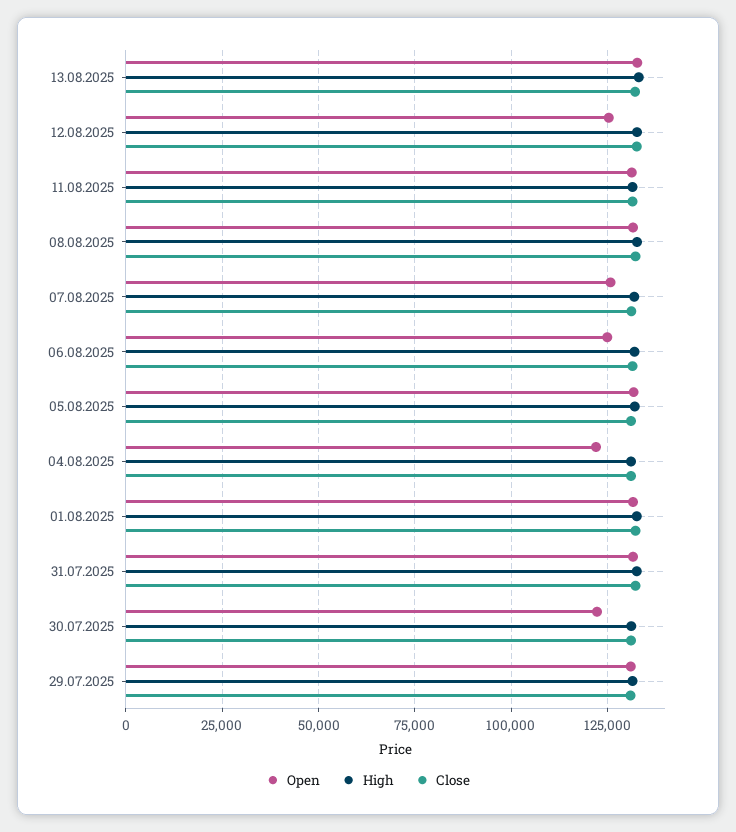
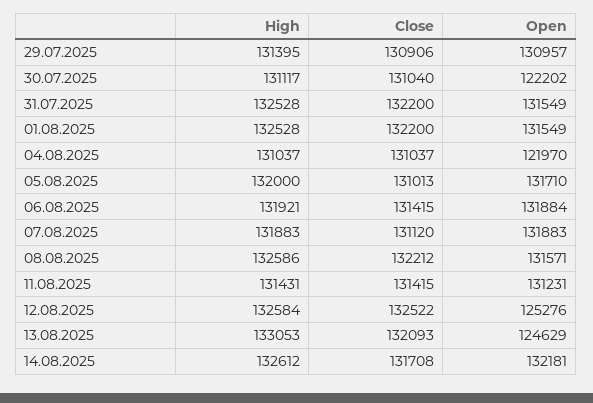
Open, 13.08.2025: 132500 -> 124629
Open, 07.08.2025: 125000 -> 131883
Open, 06.08.2025: 125000 -> 131884
High, 14.08.2025: none -> 132612
Close, 14.08.2025: none -> 131708
Open, 14.08.2025: none -> 132181

